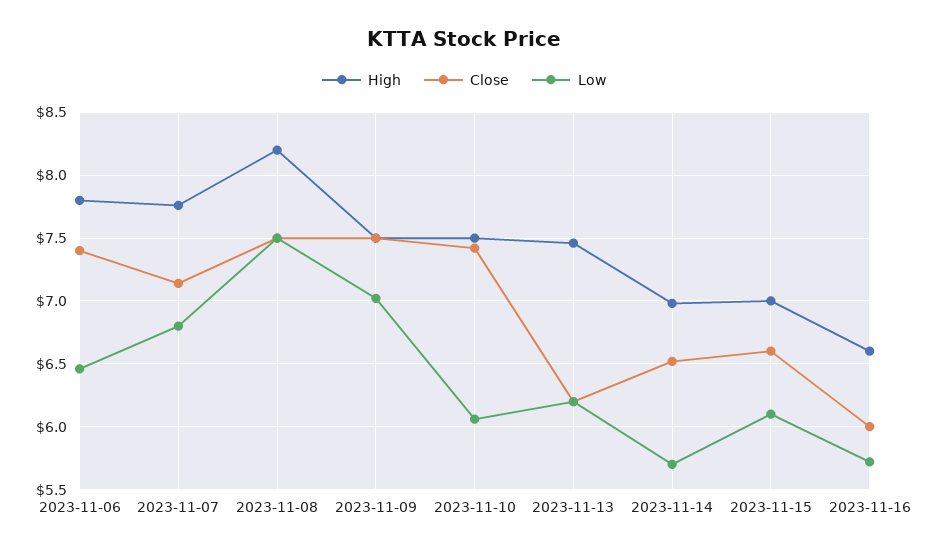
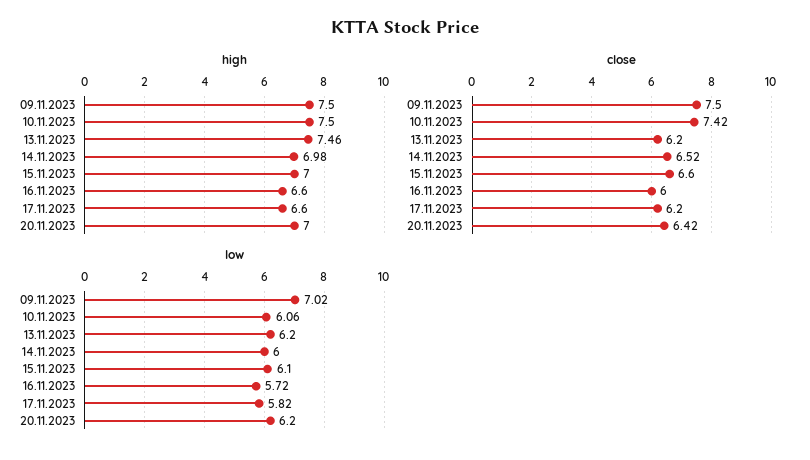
High, 2023-11-06: 7.8 -> none
Close, 2023-11-06: 7.4 -> none
Low, 2023-11-06: 6.45 -> none
High, 2023-11-07: 7.75 -> none
Close, 2023-11-07: 7.15 -> none
Low, 2023-11-07: 6.8 -> none
High, 2023-11-08: 8.2 -> none
Close, 2023-11-08: 7.5 -> none
Low, 2023-11-08: 7.5 -> none
Low, 2023-11-14: 5.7 -> 6
High, 17.11.2023: none -> 6.6
High, 20.11.2023: none -> 7
Close, 17.11.2023: none -> 6.2
Close, 20.11.2023: none -> 6.42
Low, 17.11.2023: none -> 5.82
Low, 20.11.2023: none -> 6.2

